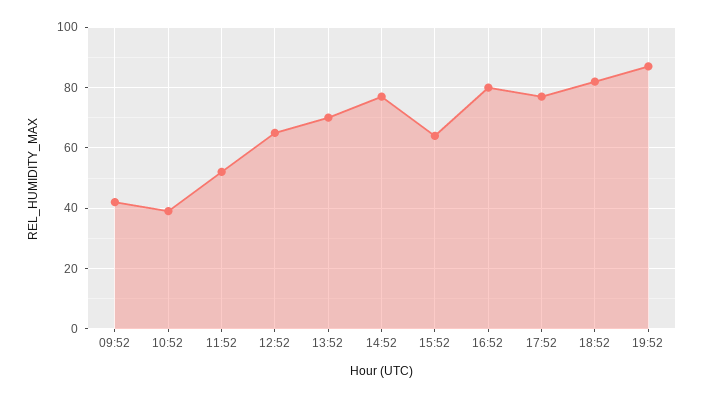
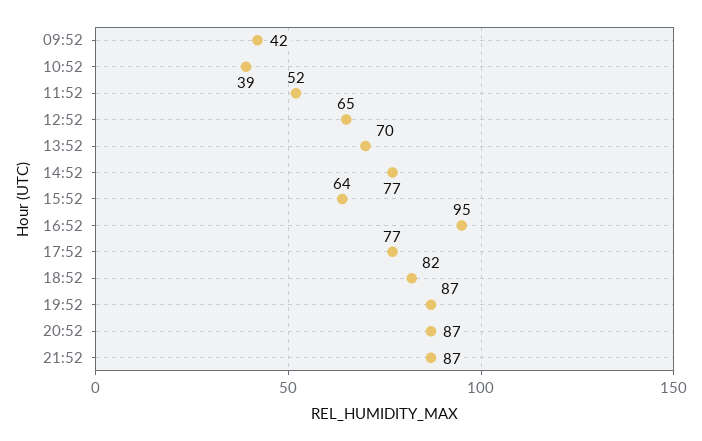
16:52: 80 -> 95
20:52: none -> 87
21:52: none -> 87

